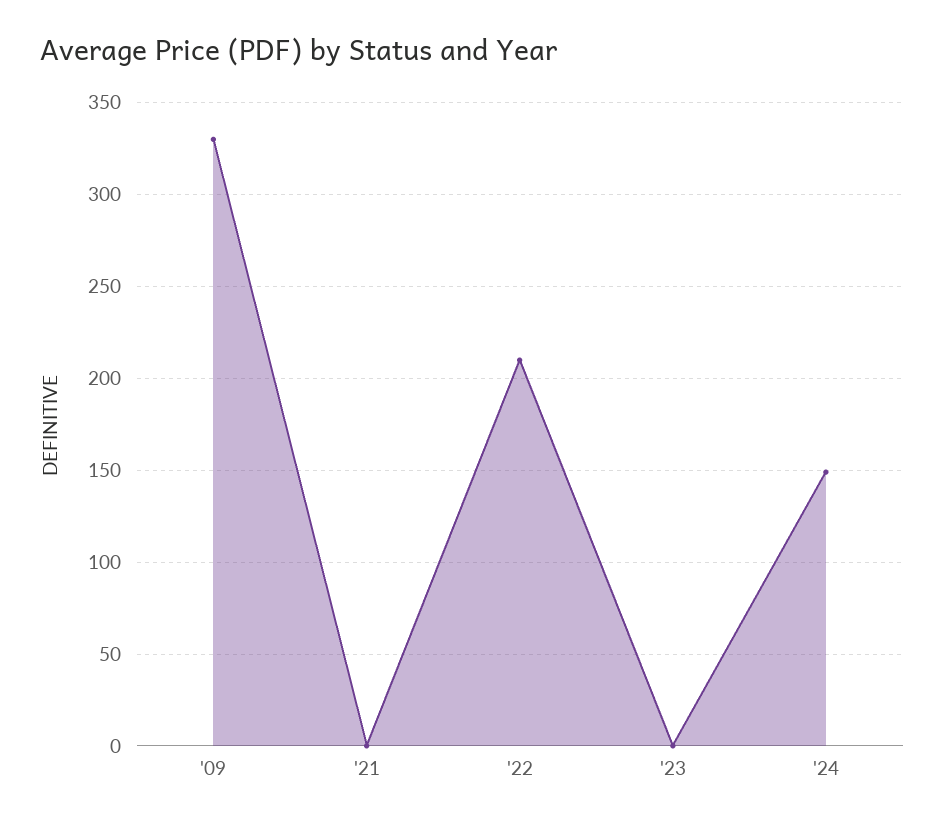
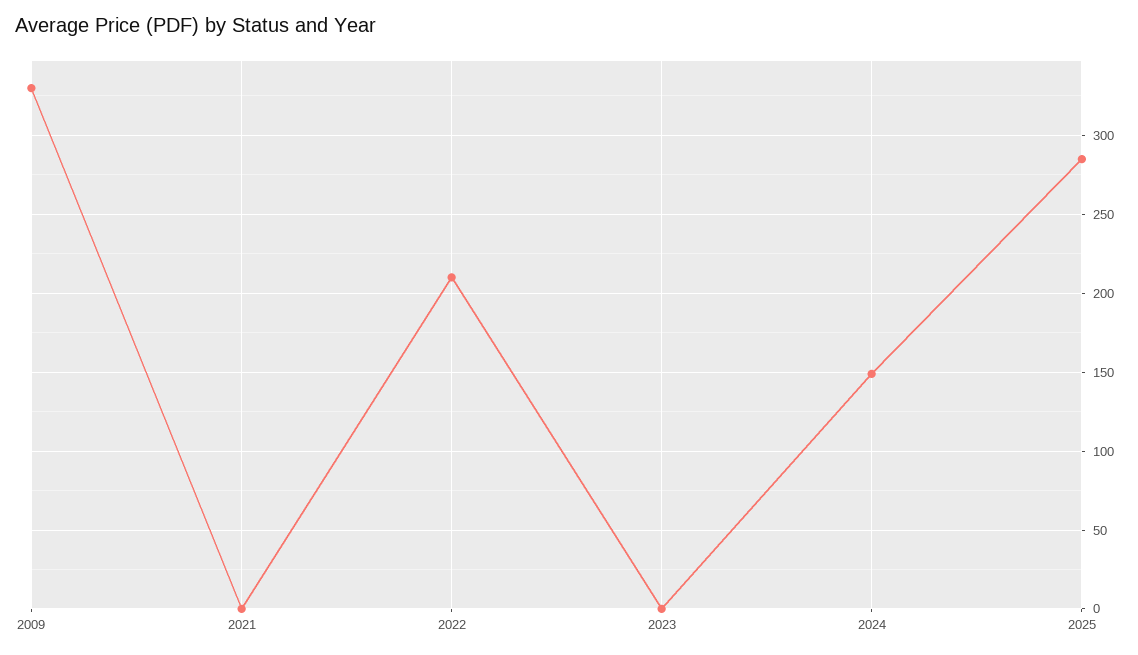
2025: none -> 285

